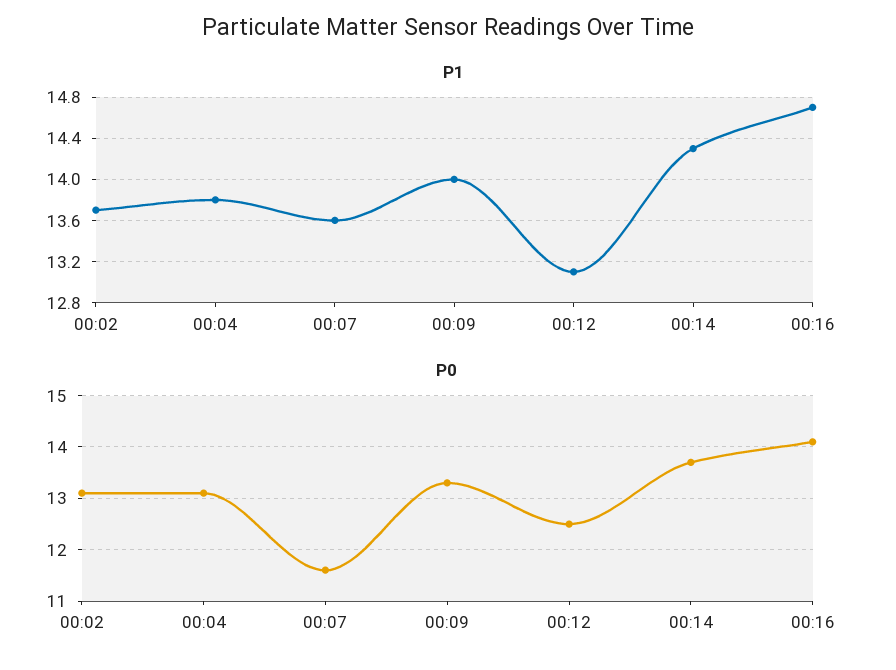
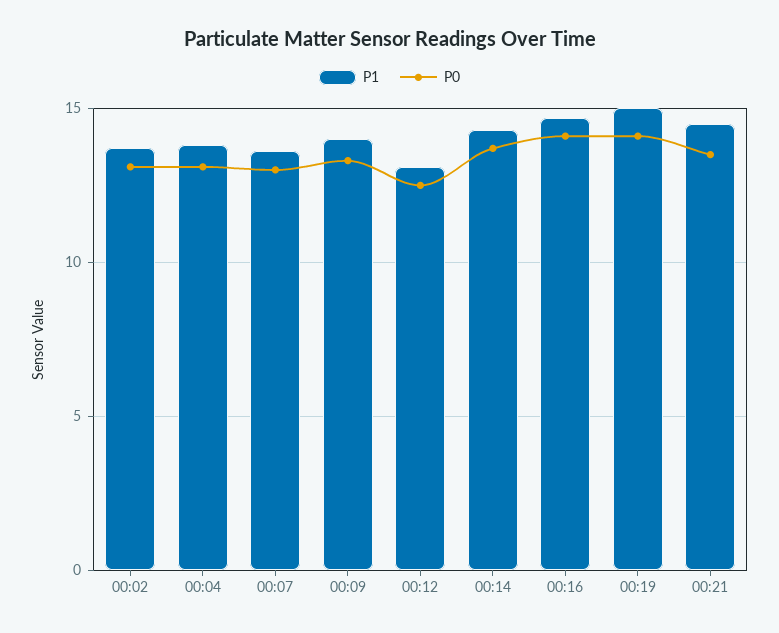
P0, 00:07: 11.5 -> 13
P1, 00:19: none -> 15
P0, 00:19: none -> 14
P1, 00:21: none -> 14.5
P0, 00:21: none -> 13.5

